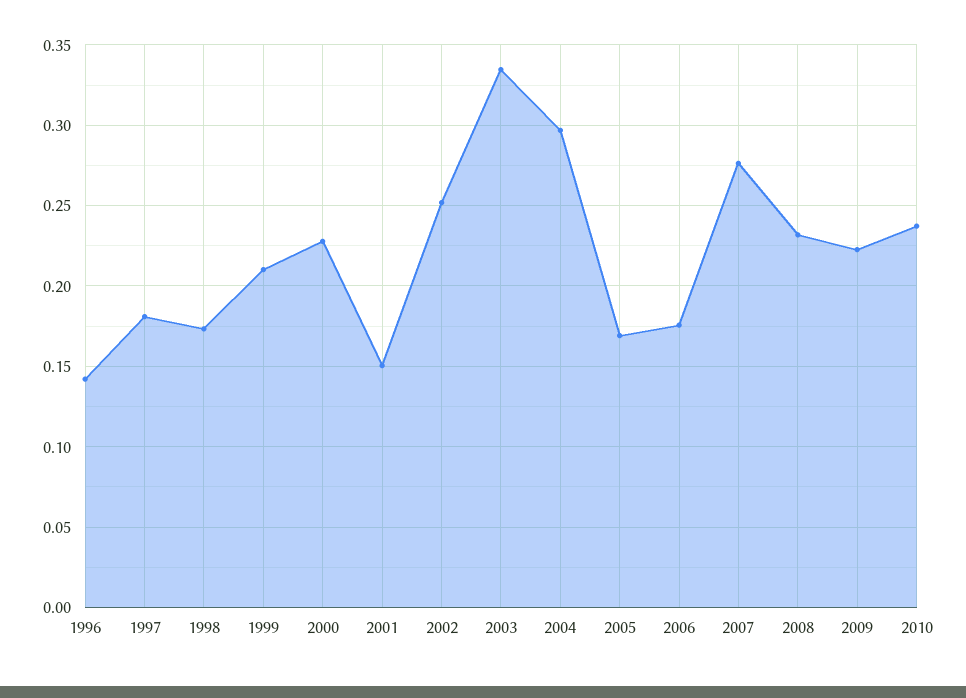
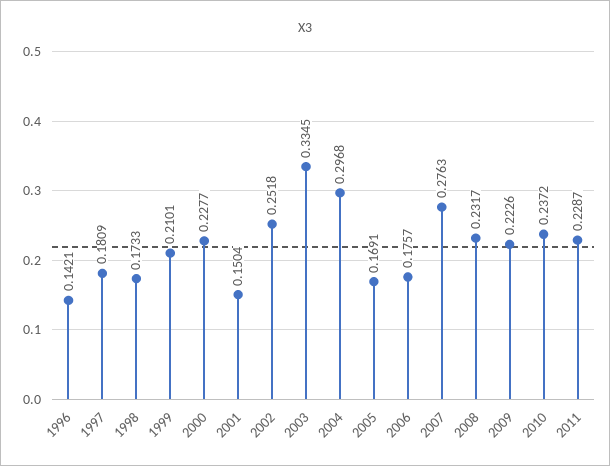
2011: none -> 0.2287

